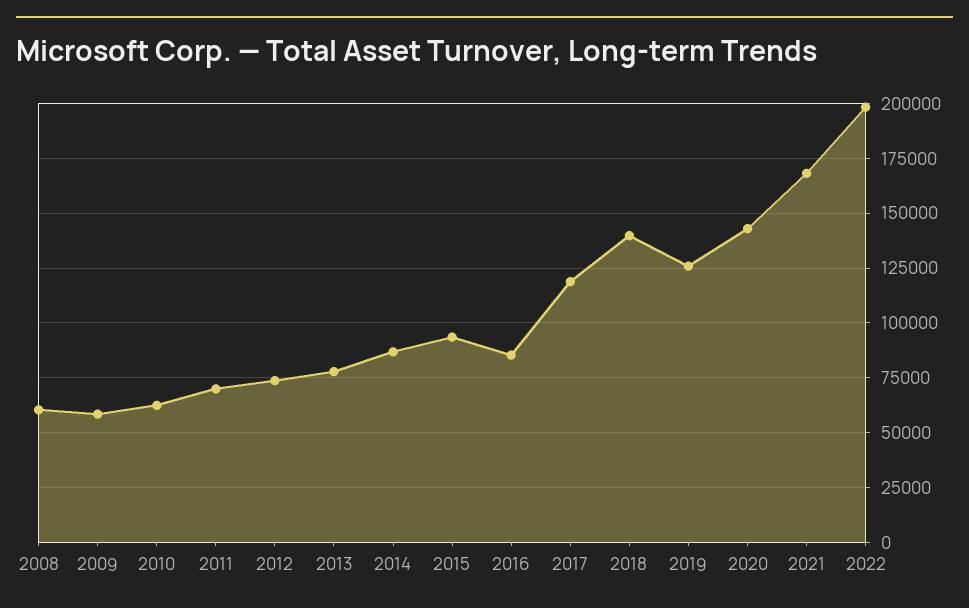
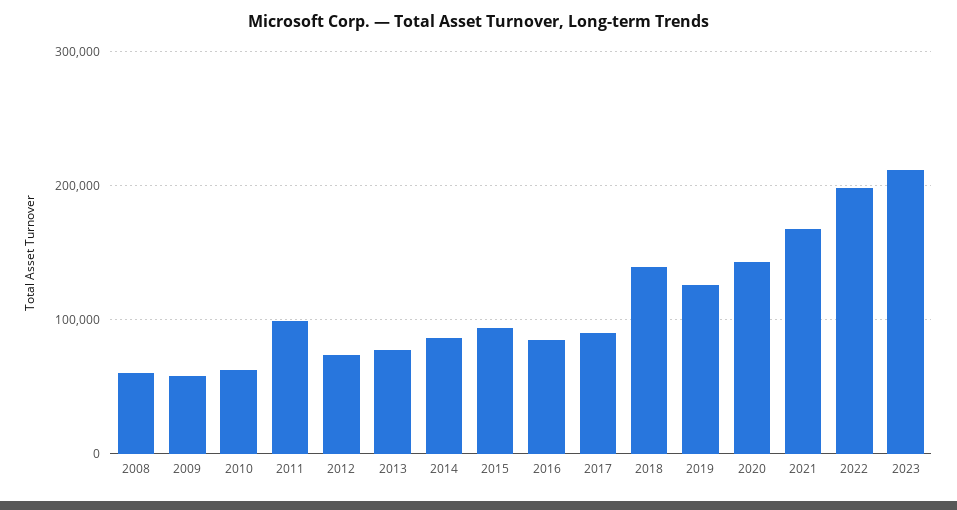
2011: 70000 -> 100000
2017: 120000 -> 90000
2023: none -> 210000

